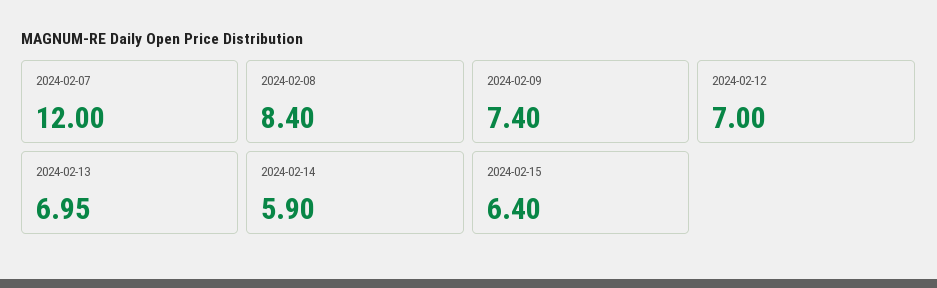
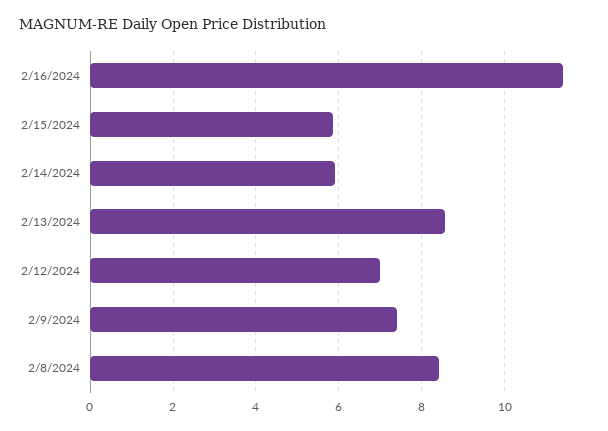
2024-02-07: 12 -> none
2024-02-13: 6.95 -> 8.6
2024-02-15: 6.4 -> 5.8
2/16/2024: none -> 11.4

